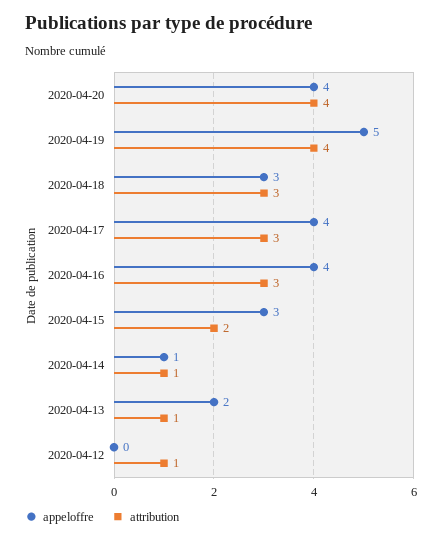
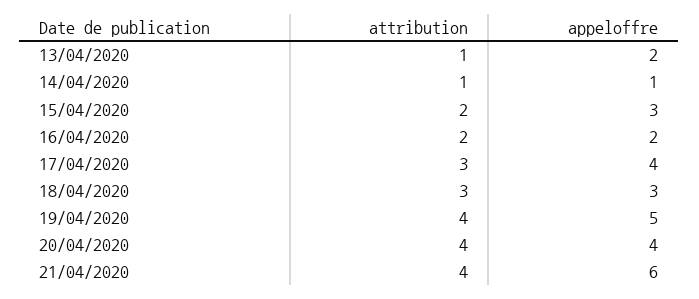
appeloffre, 2020-04-16: 4 -> 2
attribution, 2020-04-16: 3 -> 2
appeloffre, 2020-04-12: 0 -> none
attribution, 2020-04-12: 1 -> none
attribution, 21/04/2020: none -> 4
appeloffre, 21/04/2020: none -> 6

